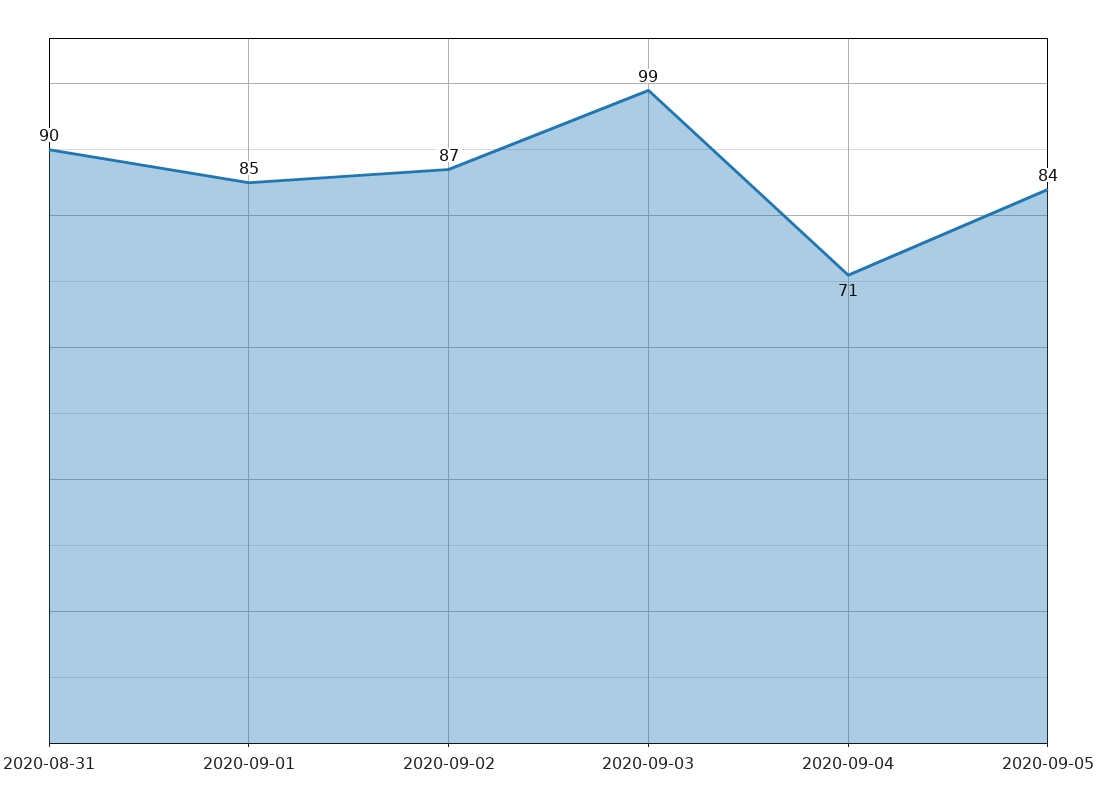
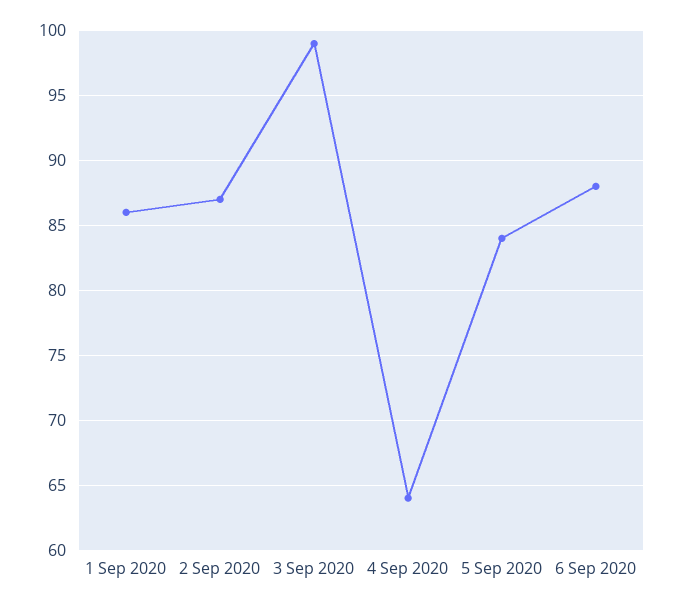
2020-08-31: 90 -> none
2020-09-01: 85 -> 86
2020-09-04: 71 -> 64
6 Sep 2020: none -> 88

